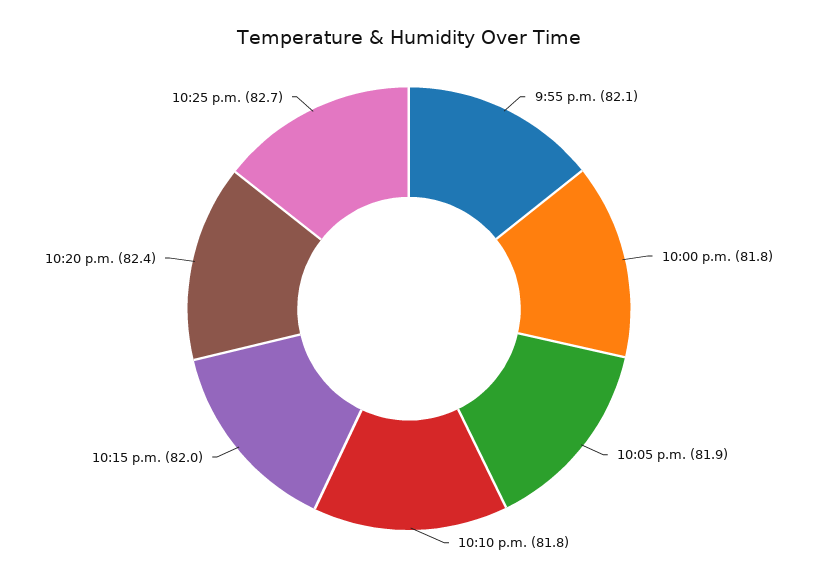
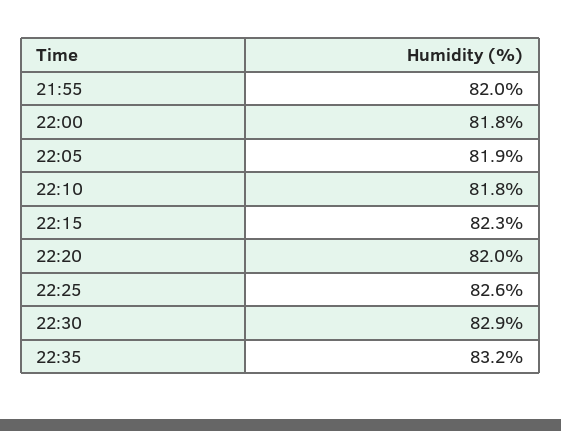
9:55 p.m.: 82.1 -> 82
10:15 p.m.: 82 -> 82.3
10:20 p.m.: 82.4 -> 82
10:25 p.m.: 82.7 -> 82.6
22:30: none -> 82.9
22:35: none -> 83.2

